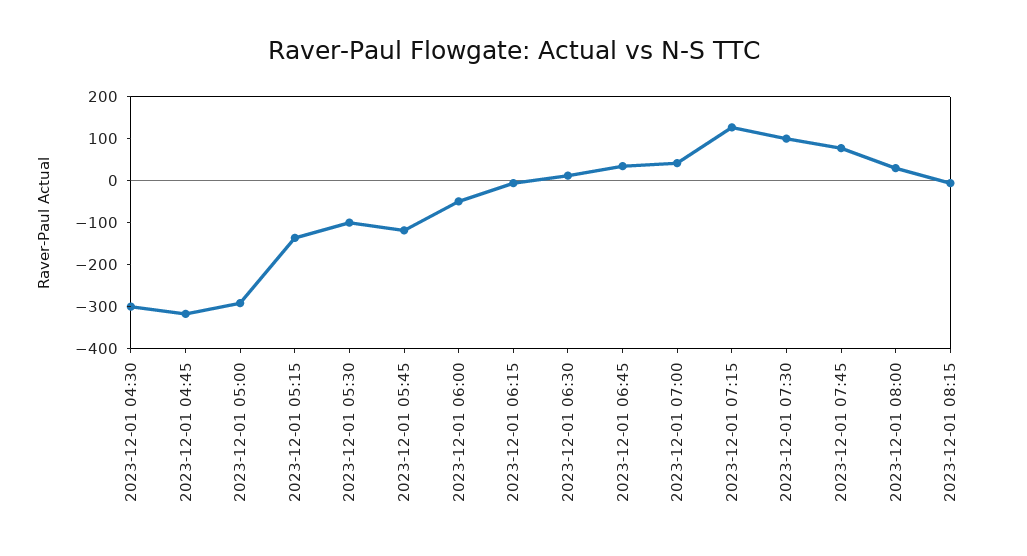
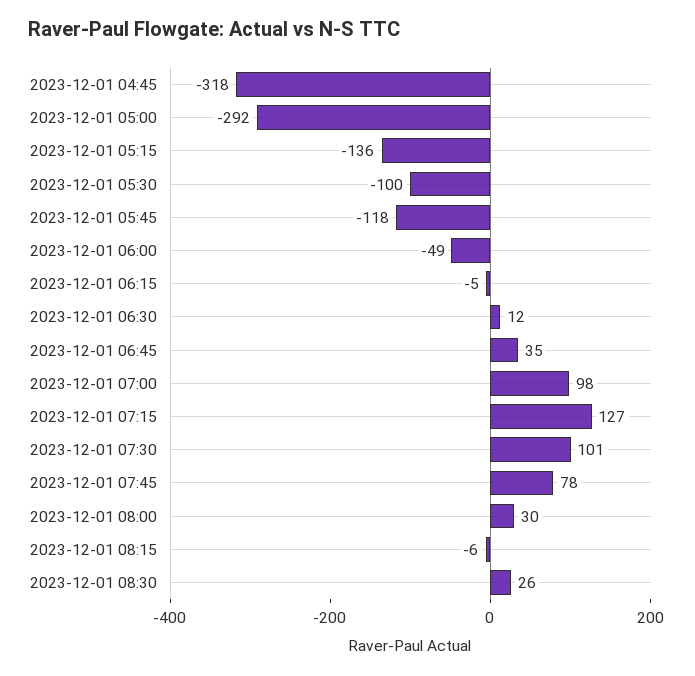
2023-12-01 04:30: -300 -> none
2023-12-01 07:00: 40 -> 98
2023-12-01 08:30: none -> 26

